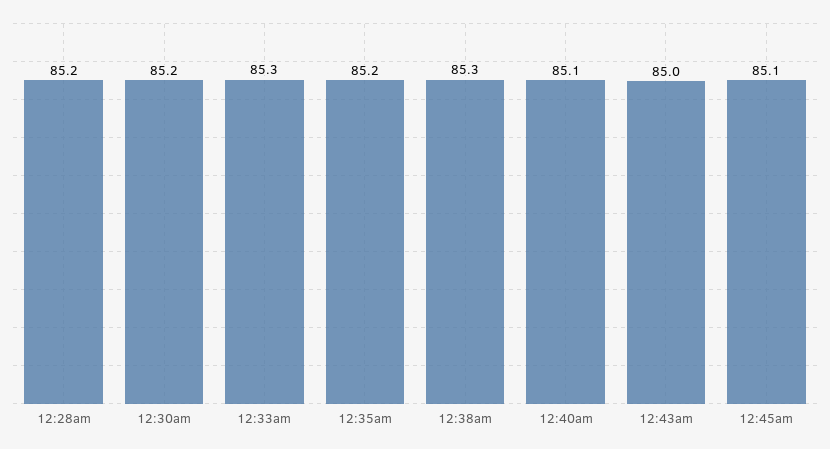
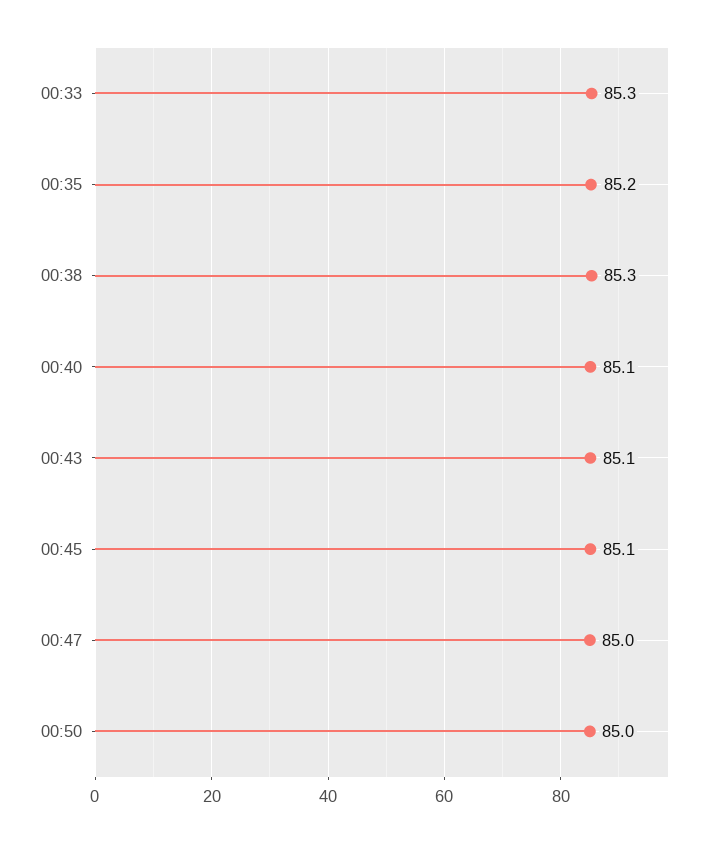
12:28am: 85.2 -> none
12:30am: 85.2 -> none
12:43am: 85 -> 85.1
00:47: none -> 85
00:50: none -> 85

